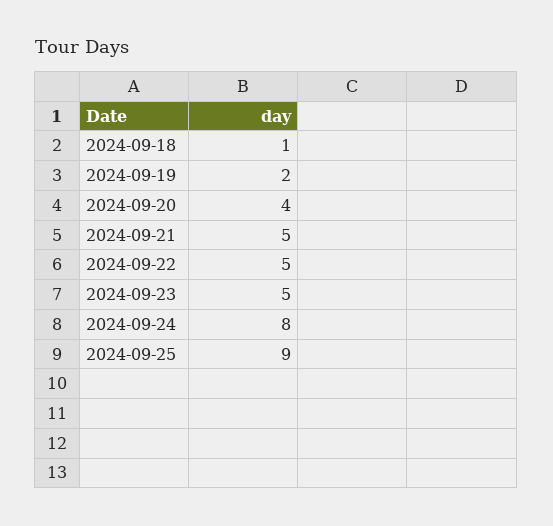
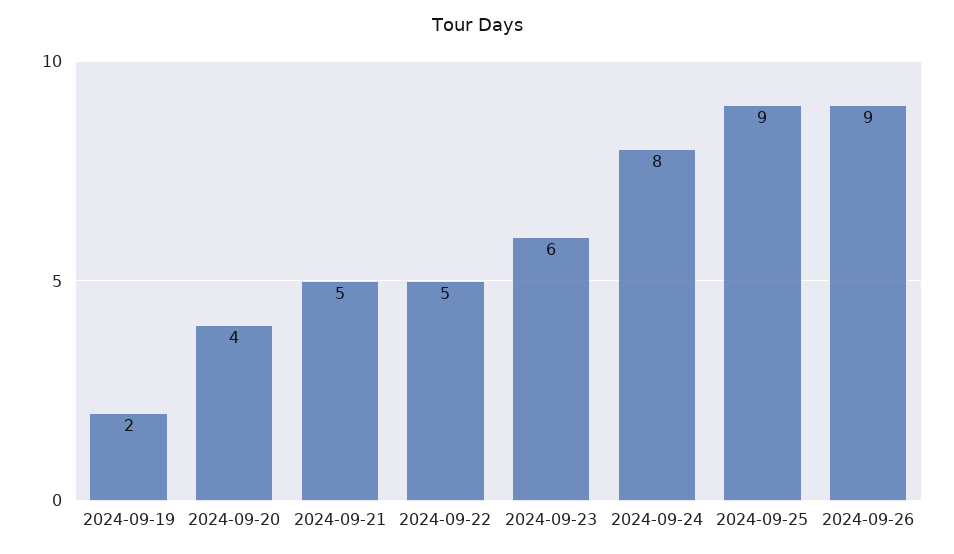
2024-09-18: 1 -> none
2024-09-23: 5 -> 6
2024-09-26: none -> 9

